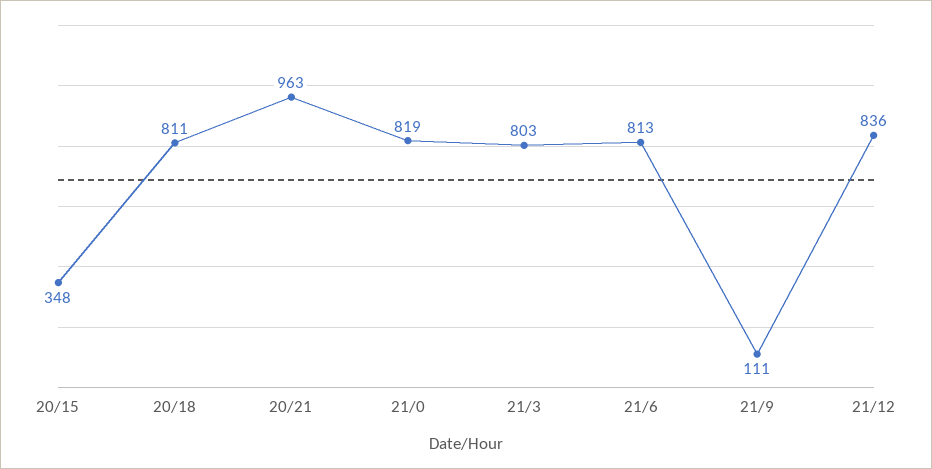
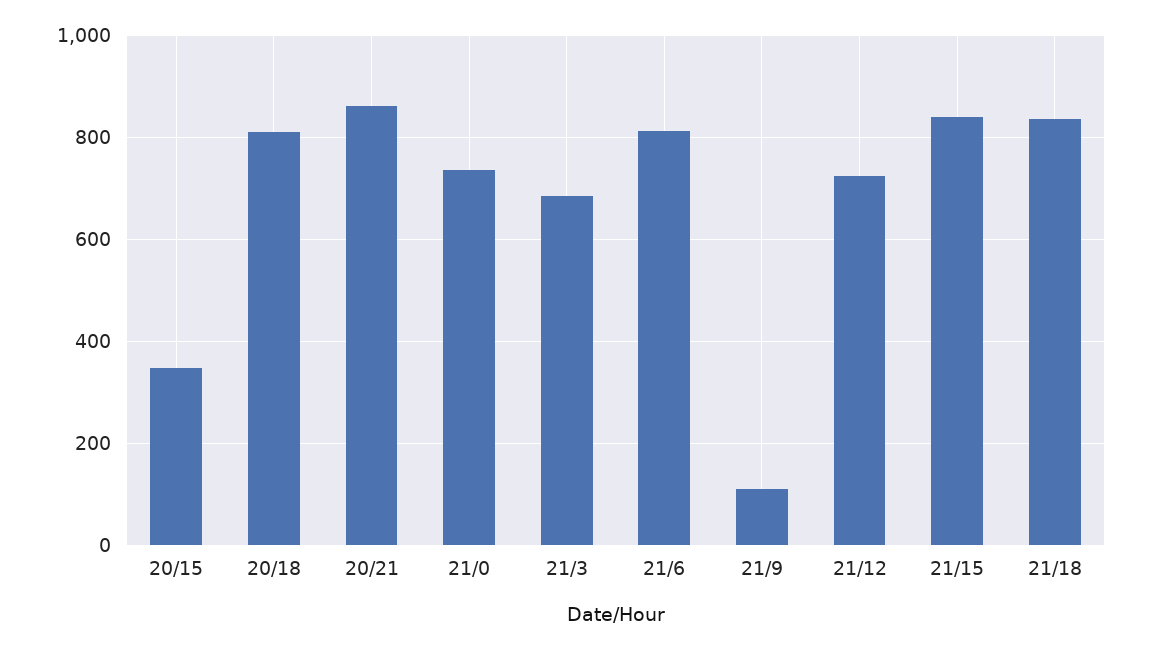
20/21: 963 -> 860
21/0: 819 -> 740
21/3: 803 -> 680
21/12: 836 -> 720
21/15: none -> 840
21/18: none -> 840

